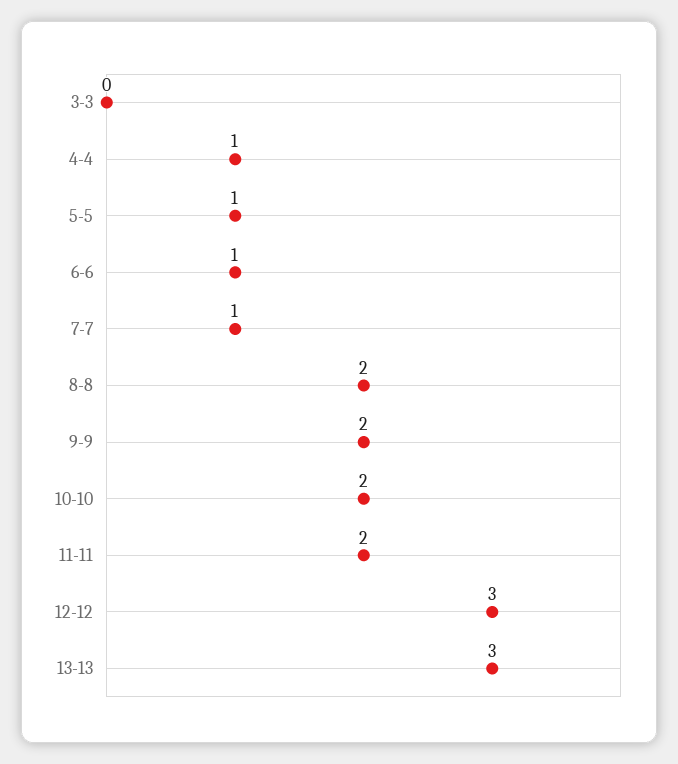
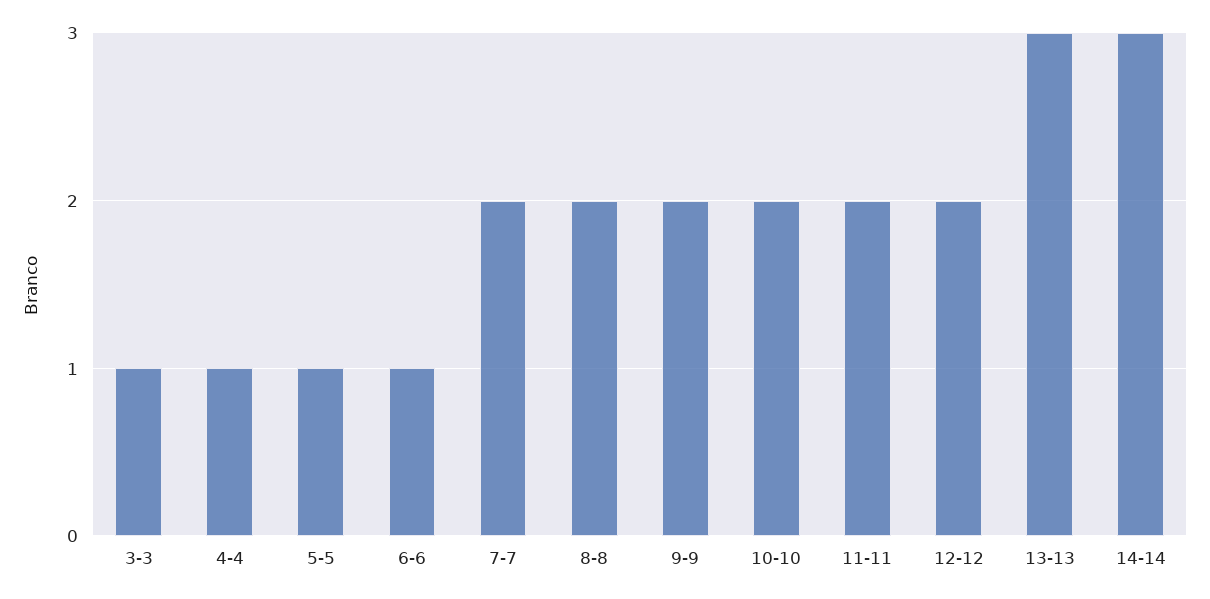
3-3: 0 -> 1
7-7: 1 -> 2
12-12: 3 -> 2
14-14: none -> 3

